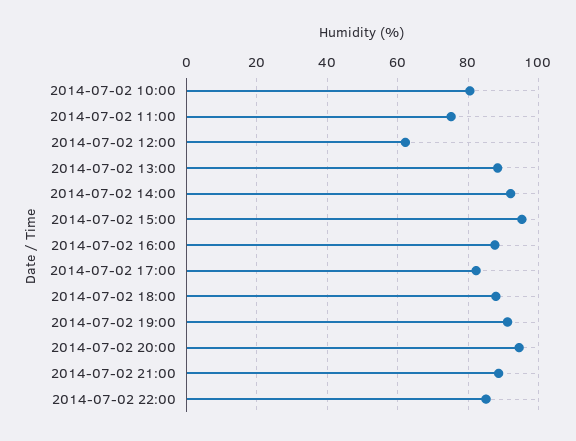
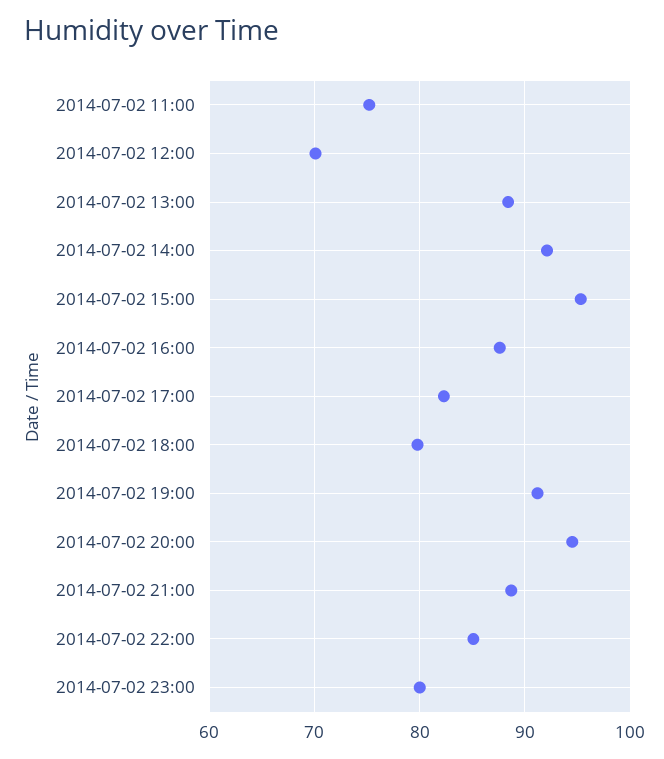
2014-07-02 10:00: 80 -> none
2014-07-02 12:00: 62 -> 70
2014-07-02 18:00: 88 -> 80
2014-07-02 23:00: none -> 80

